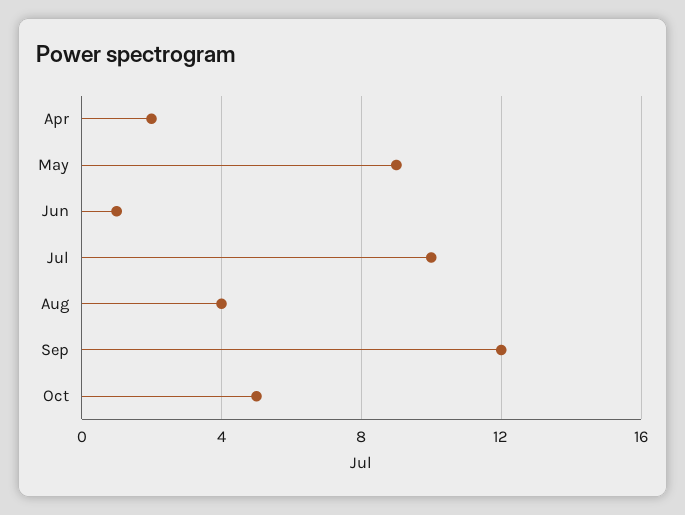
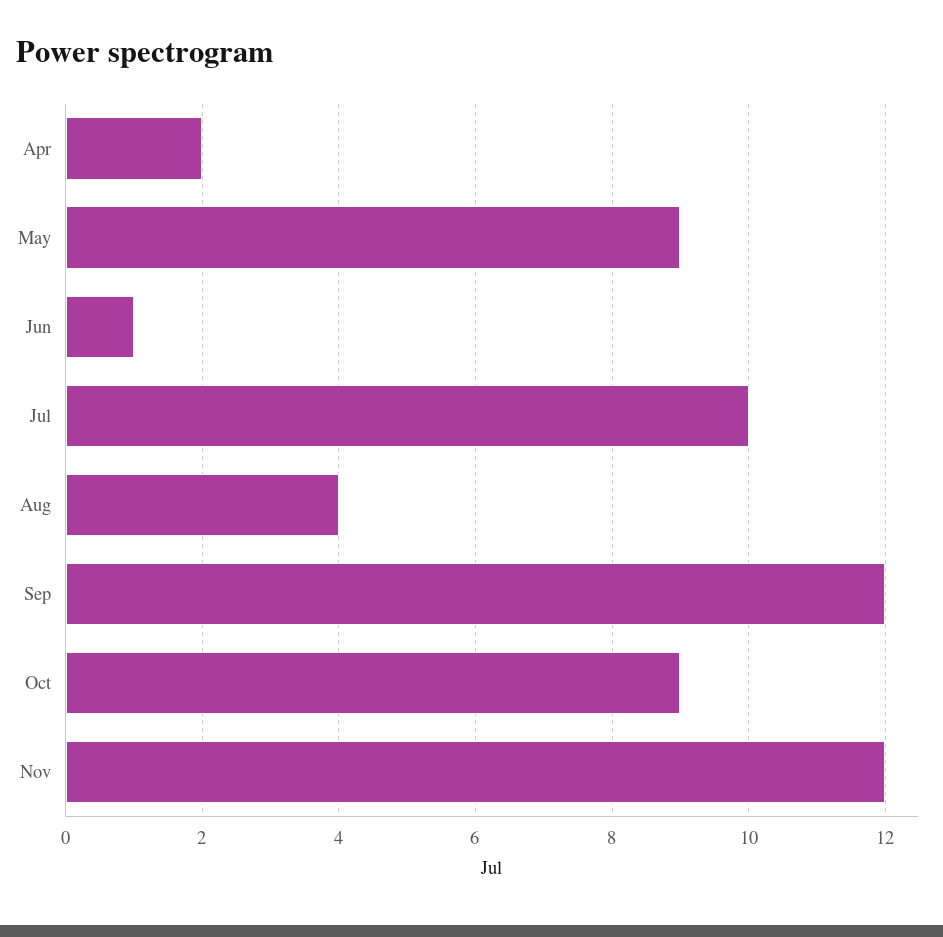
Oct: 5 -> 9
Nov: none -> 12

